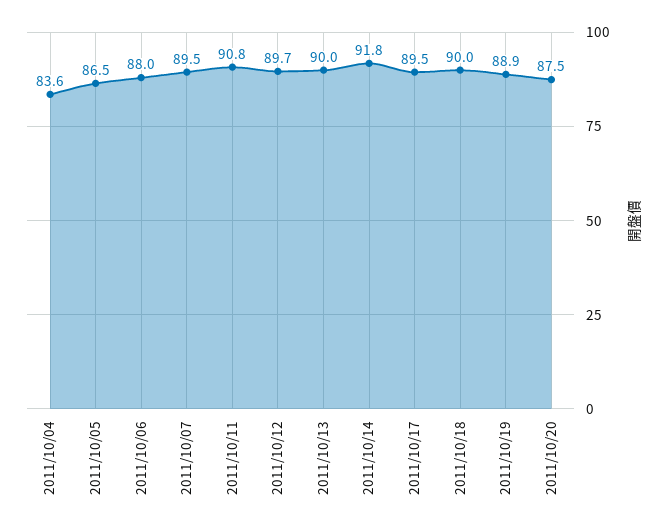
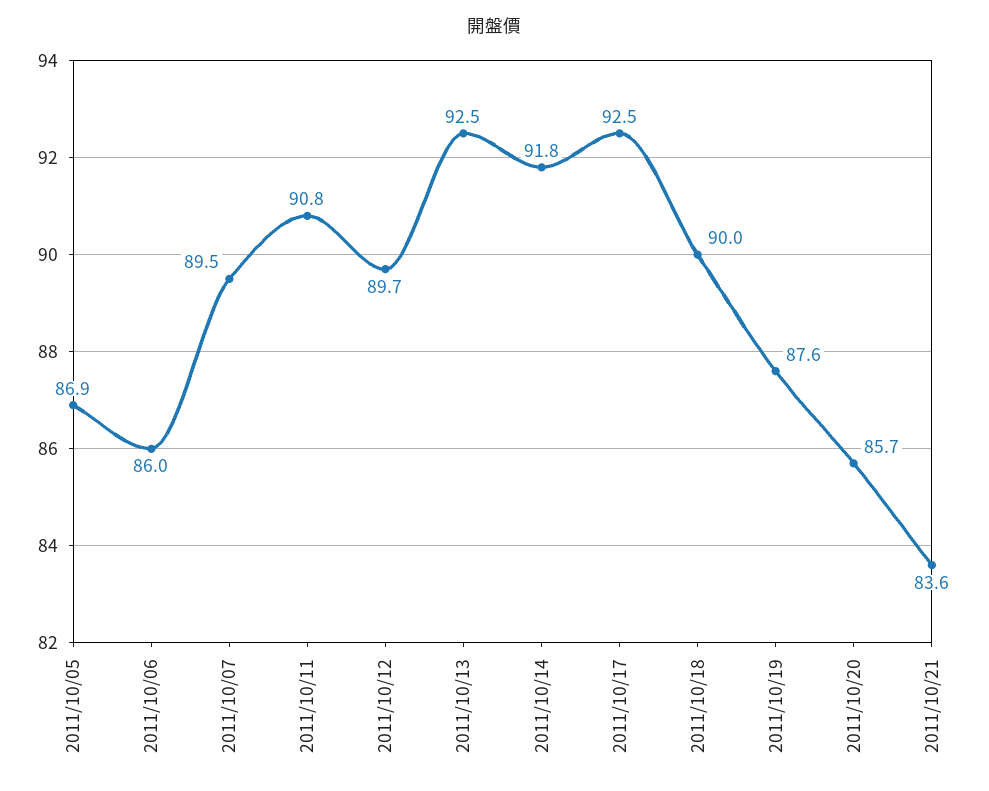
2011/10/04: 83.6 -> none
2011/10/05: 86.5 -> 86.9
2011/10/06: 88 -> 86
2011/10/13: 90 -> 92.5
2011/10/17: 89.5 -> 92.5
2011/10/19: 88.9 -> 87.6
2011/10/20: 87.5 -> 85.7
2011/10/21: none -> 83.6

